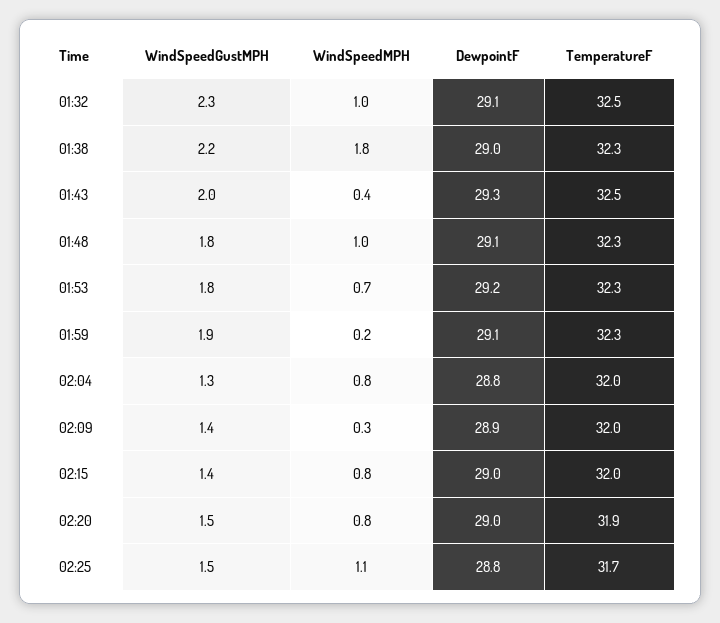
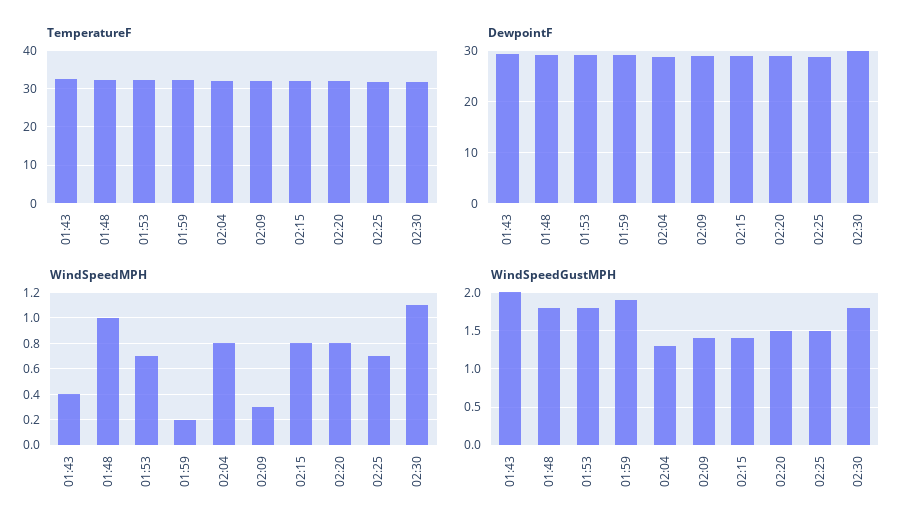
WindSpeedGustMPH, 01:32: 2.3 -> none
WindSpeedMPH, 01:32: 1 -> none
DewpointF, 01:32: 29.1 -> none
TemperatureF, 01:32: 32.5 -> none
WindSpeedGustMPH, 01:38: 2.2 -> none
WindSpeedMPH, 01:38: 1.8 -> none
DewpointF, 01:38: 29 -> none
TemperatureF, 01:38: 32.3 -> none
WindSpeedMPH, 02:25: 1.1 -> 0.7
TemperatureF, 02:30: none -> 32
DewpointF, 02:30: none -> 30
WindSpeedMPH, 02:30: none -> 1.1
WindSpeedGustMPH, 02:30: none -> 1.8

